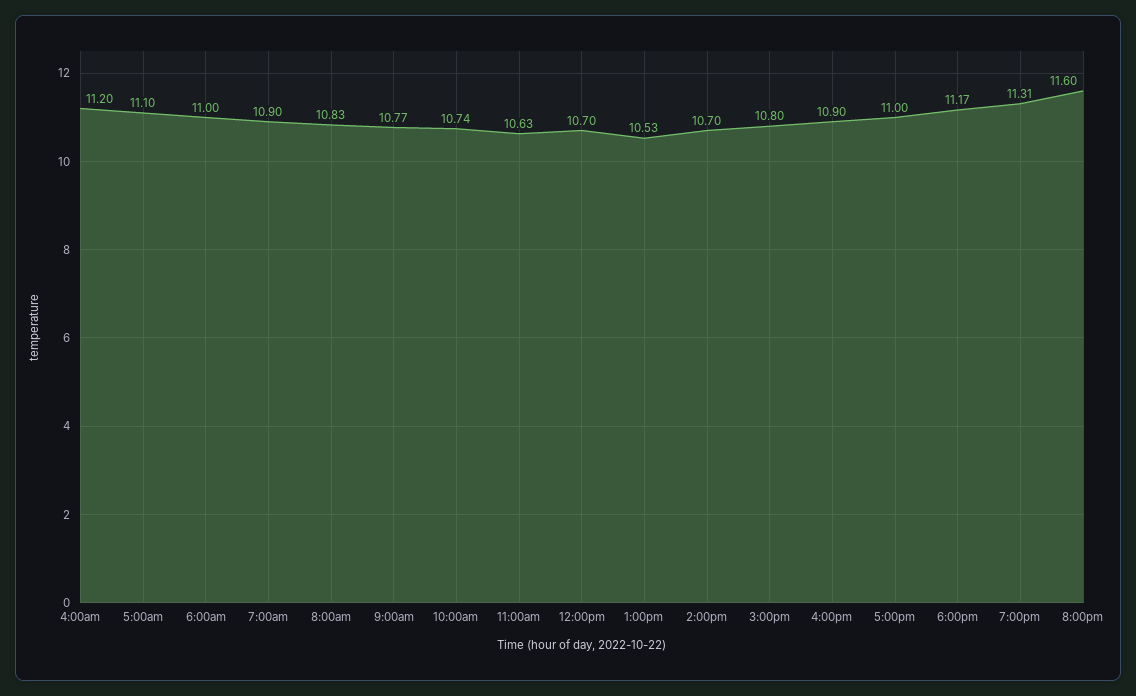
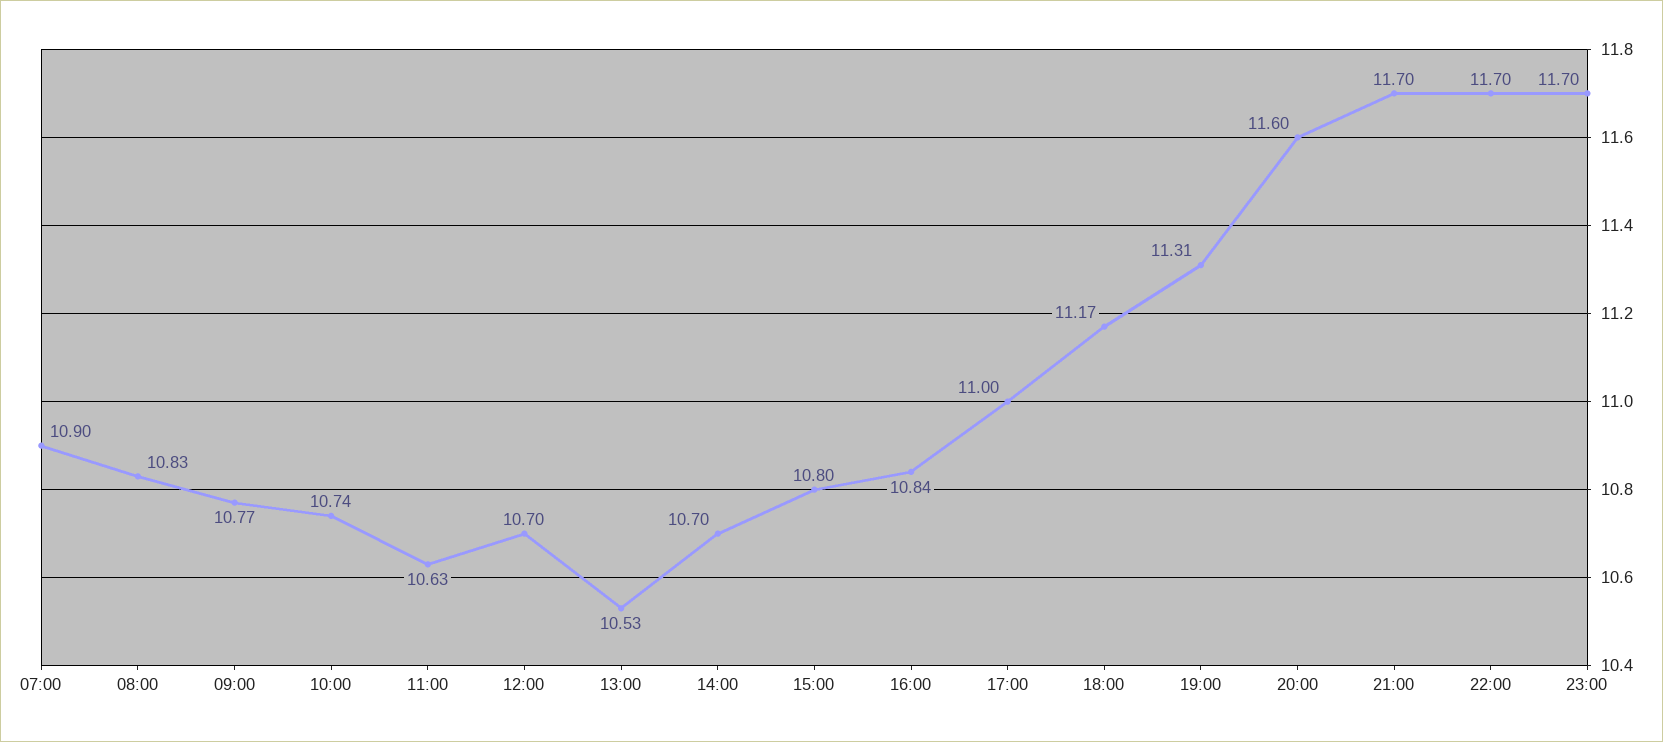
4:00am: 11.2 -> none
5:00am: 11.1 -> none
6:00am: 11 -> none
4:00pm: 10.9 -> 10.84
21:00: none -> 11.7
22:00: none -> 11.7
23:00: none -> 11.7

